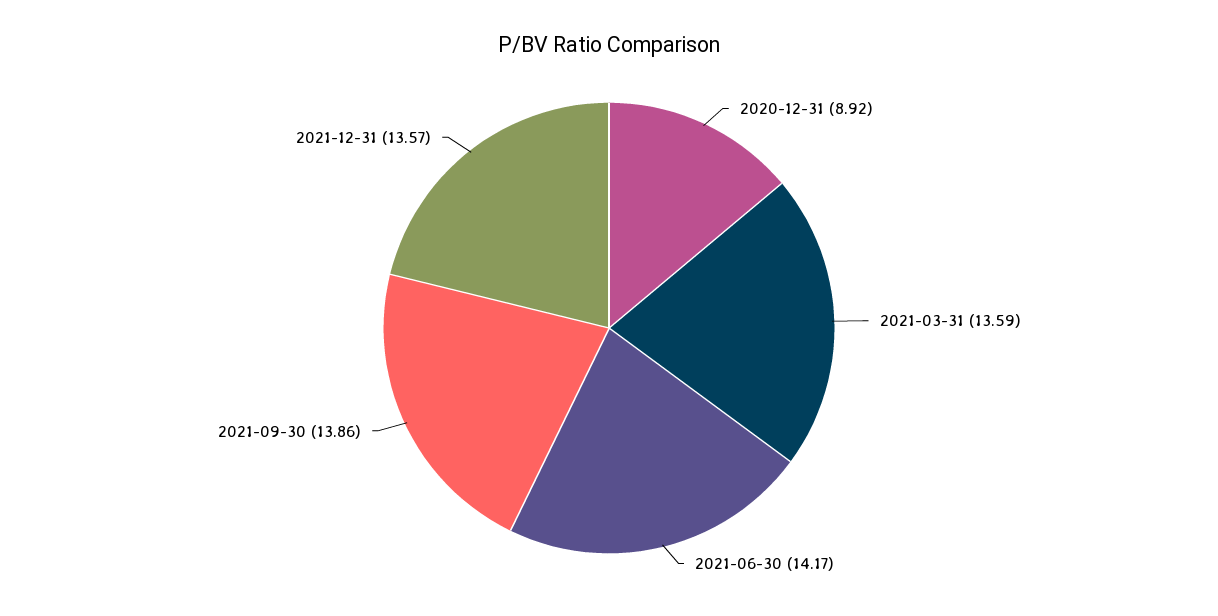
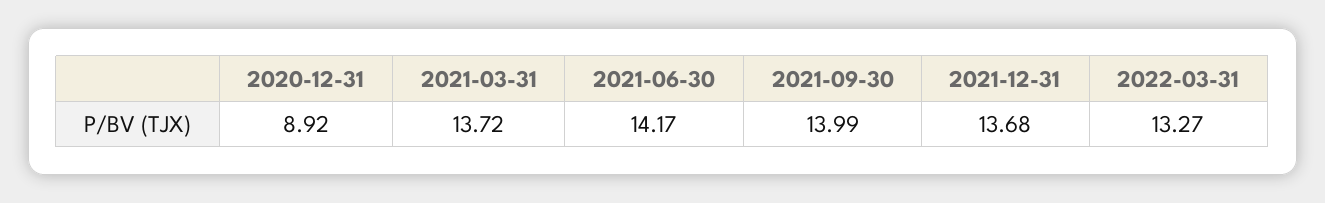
2021-03-31: 13.59 -> 13.72
2021-09-30: 13.86 -> 13.99
2021-12-31: 13.57 -> 13.68
2022-03-31: none -> 13.27

